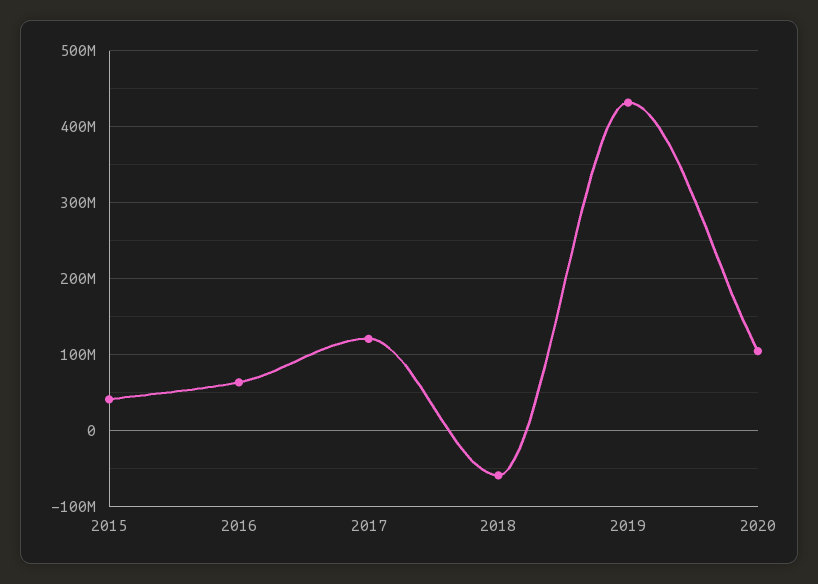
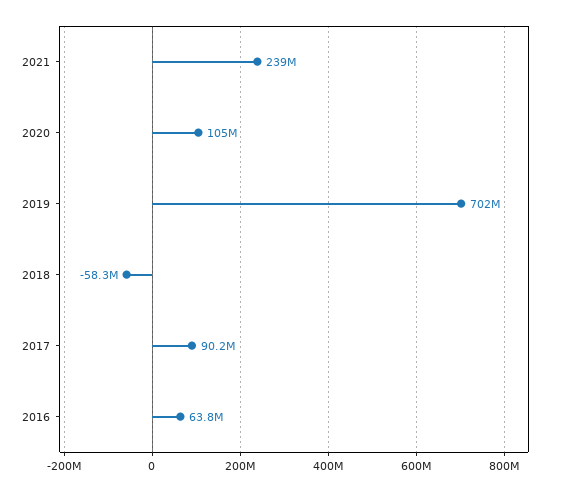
2015: 40000000 -> none
2017: 120000000 -> 90200000
2019: 430000000 -> 702000000
2021: none -> 239000000

